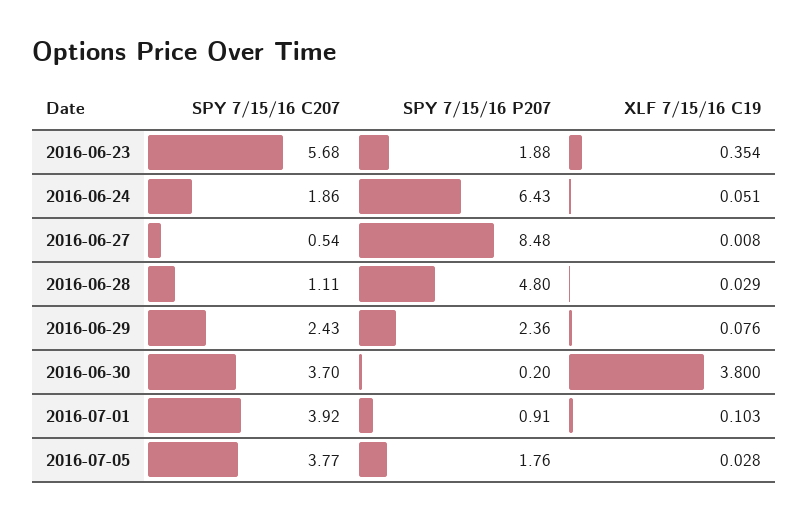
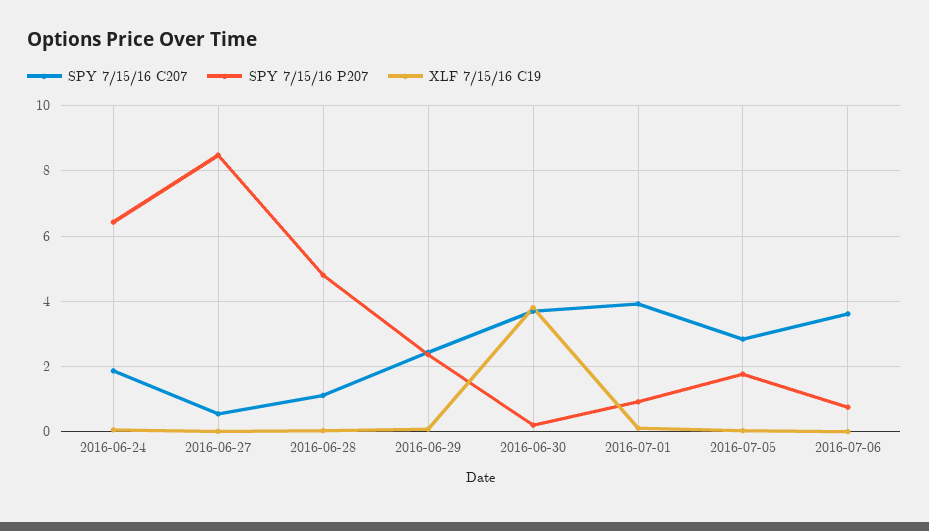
SPY 7/15/16 C207, 2016-06-23: 5.68 -> none
SPY 7/15/16 P207, 2016-06-23: 1.88 -> none
XLF 7/15/16 C19, 2016-06-23: 0.354 -> none
SPY 7/15/16 C207, 2016-07-05: 3.77 -> 2.8
SPY 7/15/16 C207, 2016-07-06: none -> 3.6
SPY 7/15/16 P207, 2016-07-06: none -> 0.8
XLF 7/15/16 C19, 2016-07-06: none -> 0

